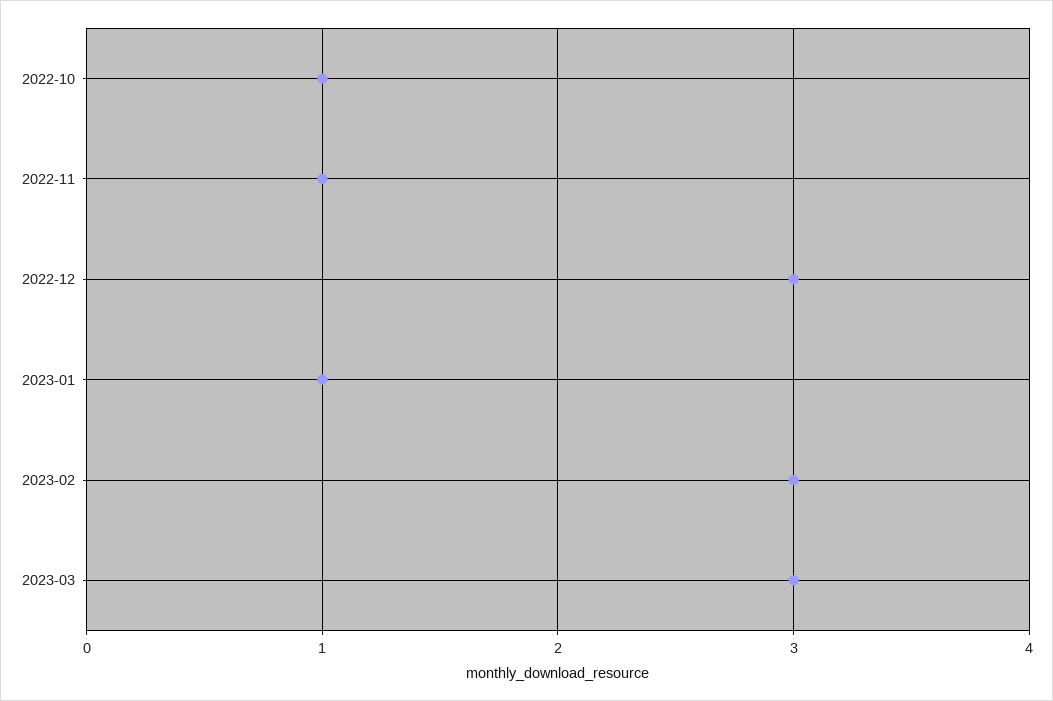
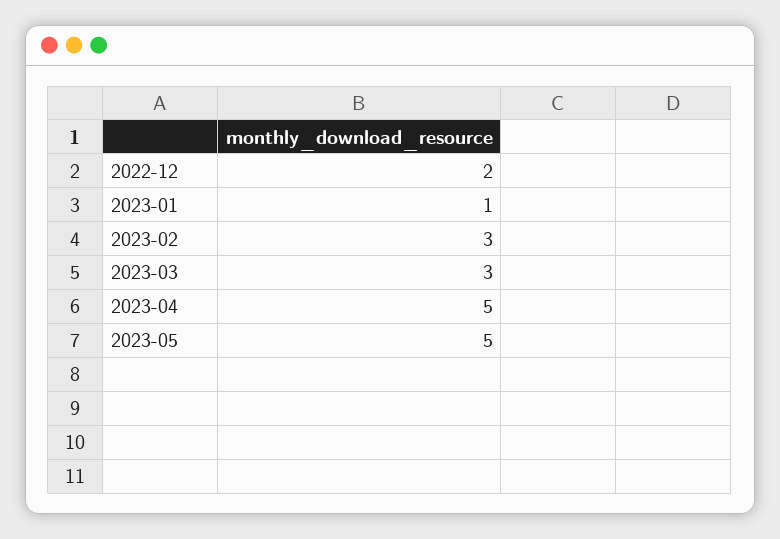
2022-10: 1 -> none
2022-11: 1 -> none
2022-12: 3 -> 2
2023-04: none -> 5
2023-05: none -> 5

